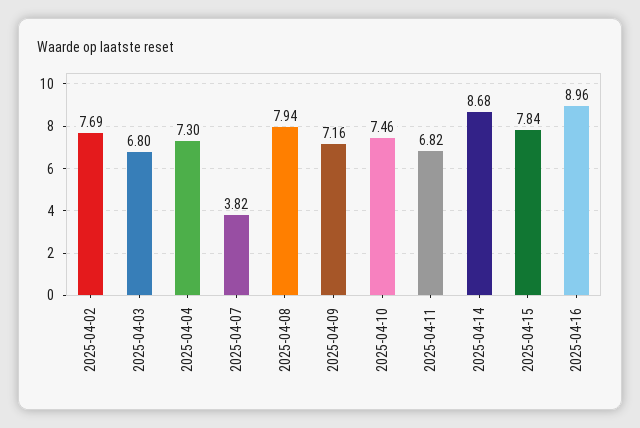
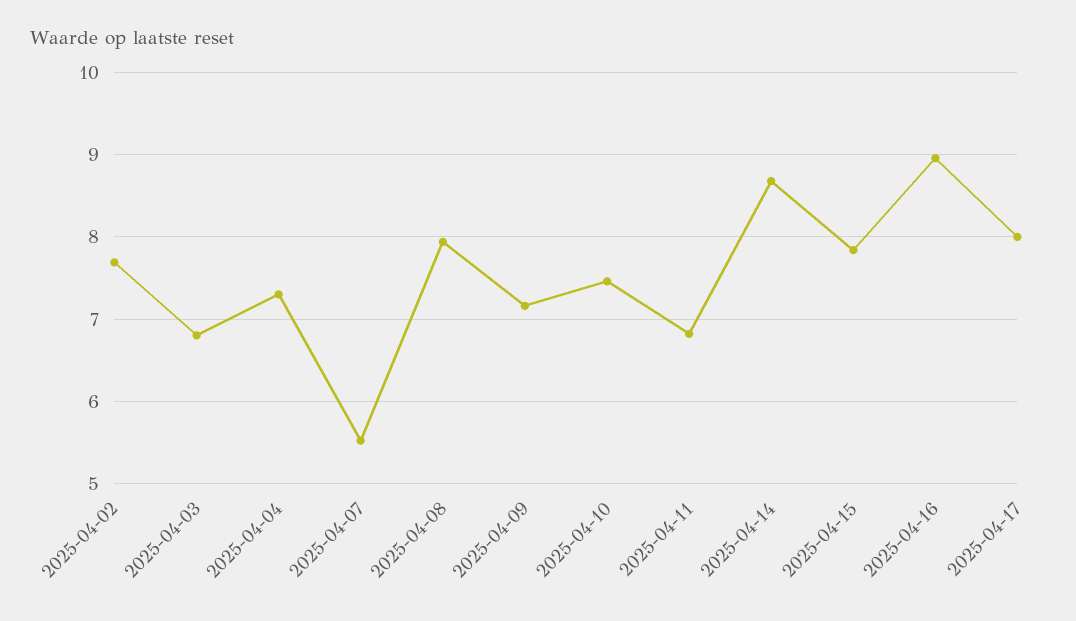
2025-04-07: 3.82 -> 5.5
2025-04-17: none -> 8

